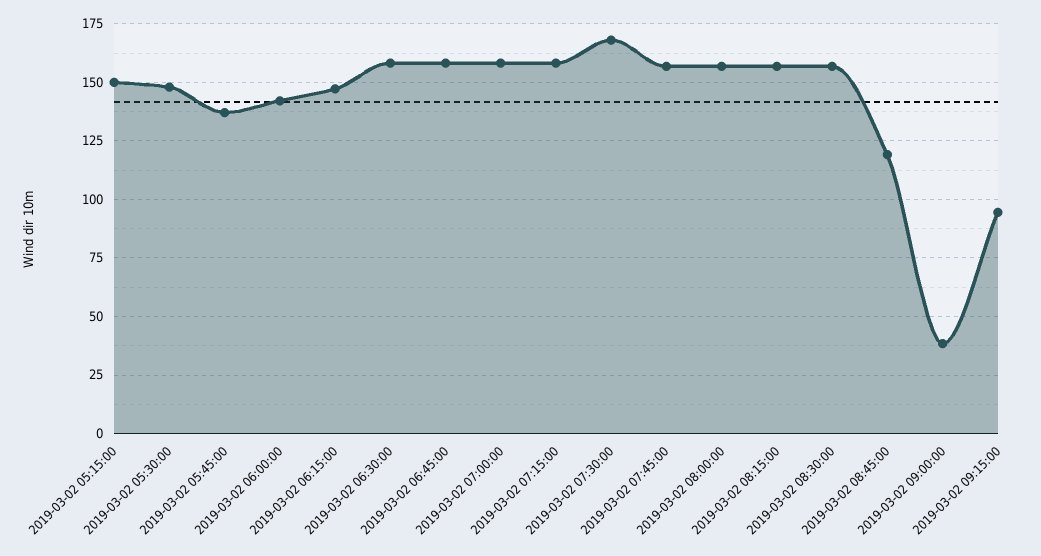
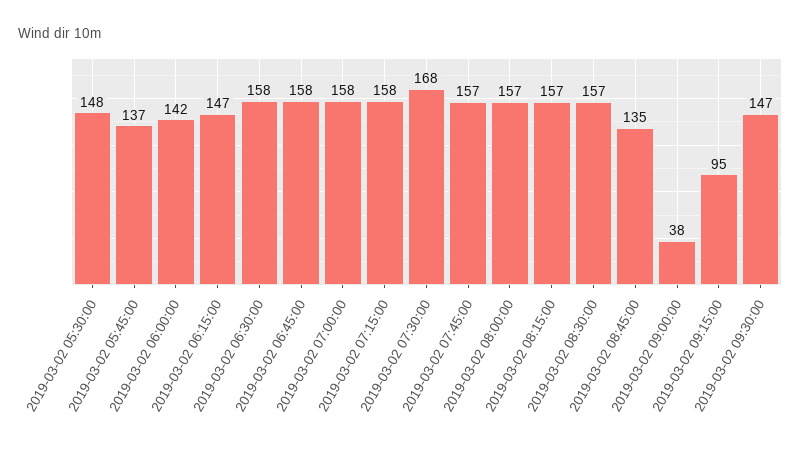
2019-03-02 05:15:00: 150 -> none
2019-03-02 08:45:00: 120 -> 135
2019-03-02 09:30:00: none -> 147

